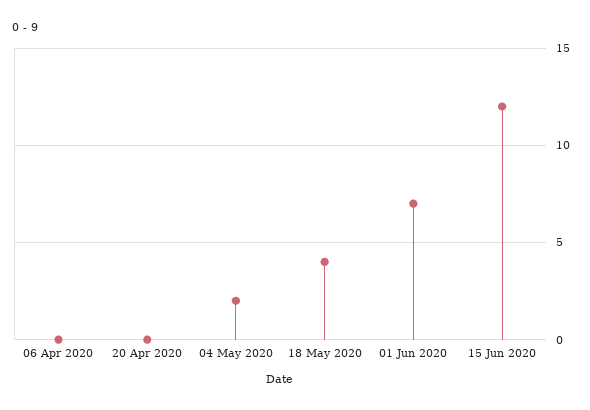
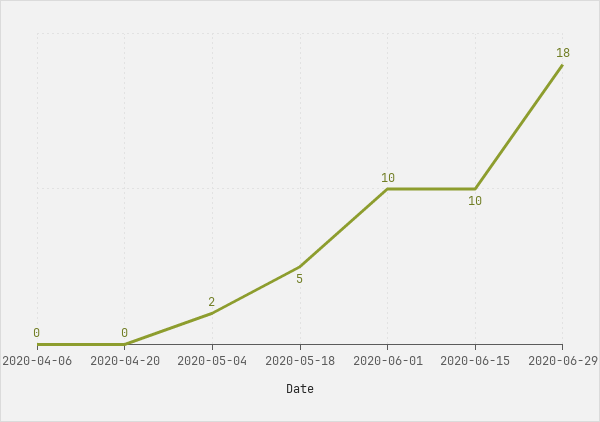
18 May 2020: 4 -> 5
01 Jun 2020: 7 -> 10
15 Jun 2020: 12 -> 10
2020-06-29: none -> 18

